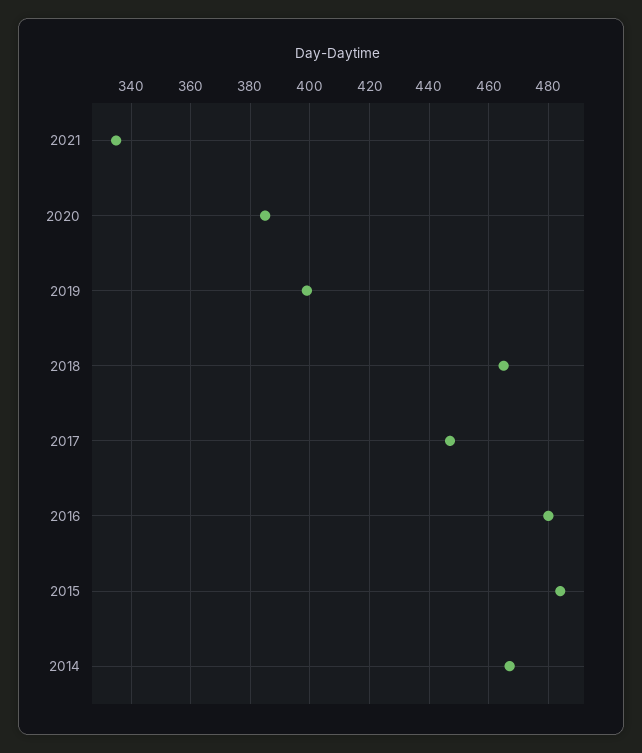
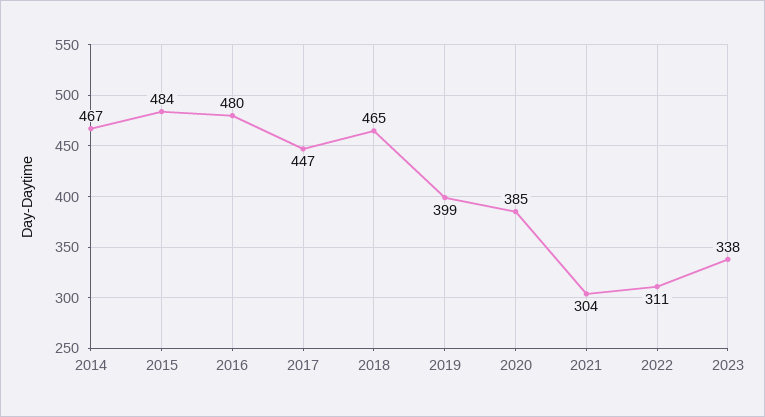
2021: 335 -> 304
2022: none -> 311
2023: none -> 338

